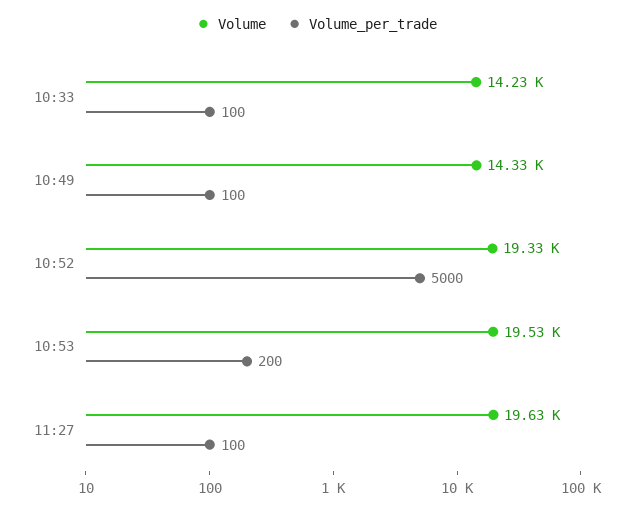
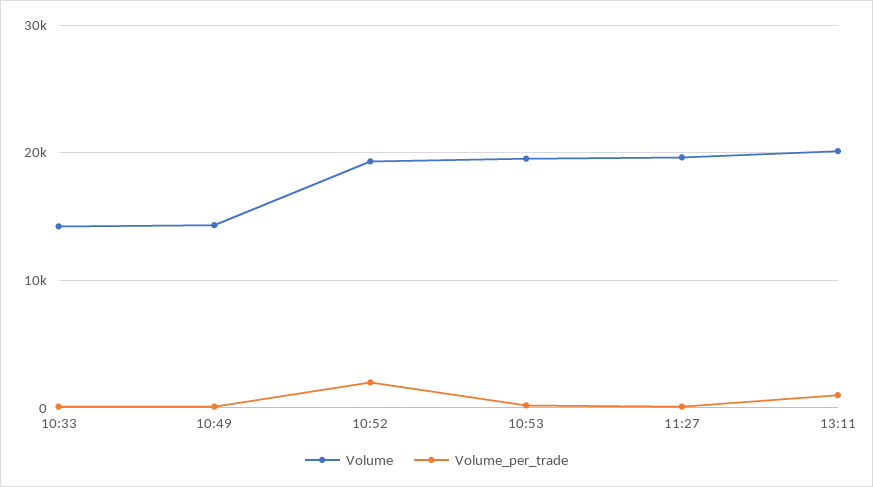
Volume_per_trade, 10:52: 5000 -> 2000
Volume, 13:11: none -> 20000
Volume_per_trade, 13:11: none -> 1000

